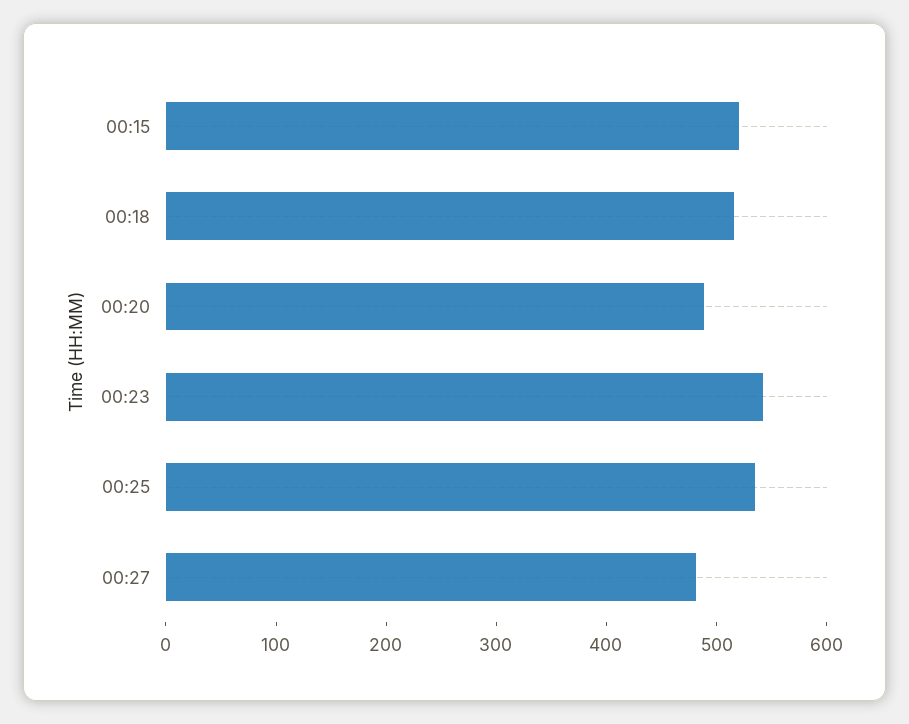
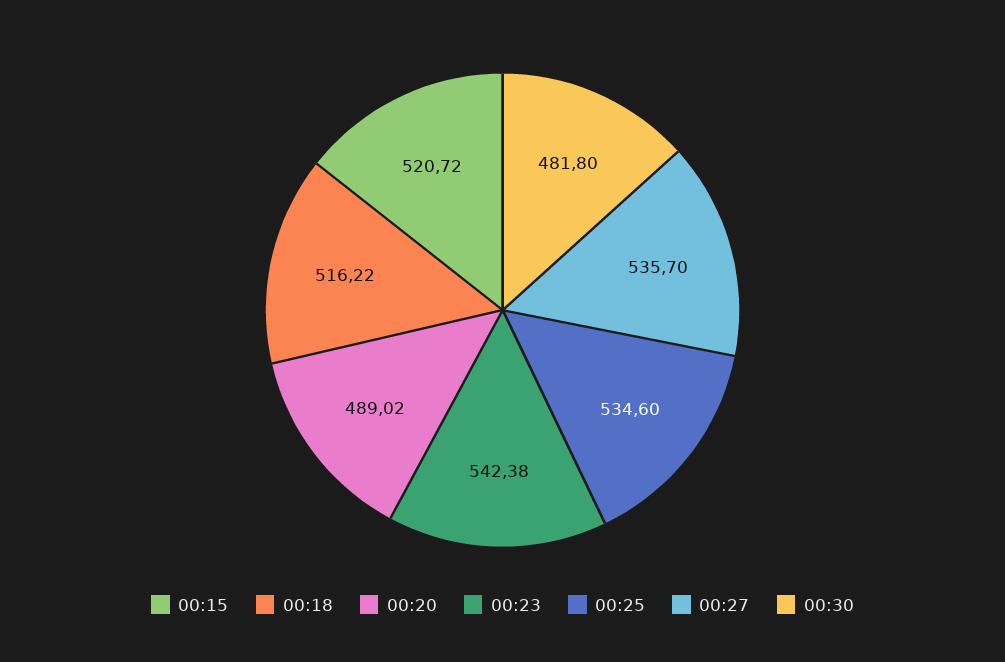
00:27: 480 -> 535.7
00:30: none -> 481.8

